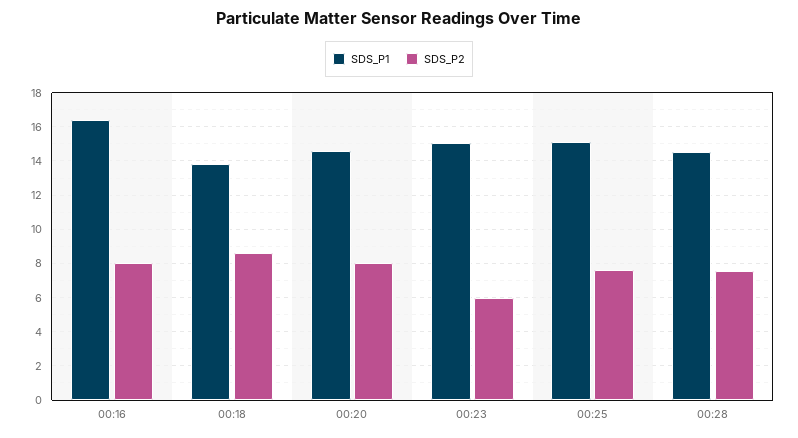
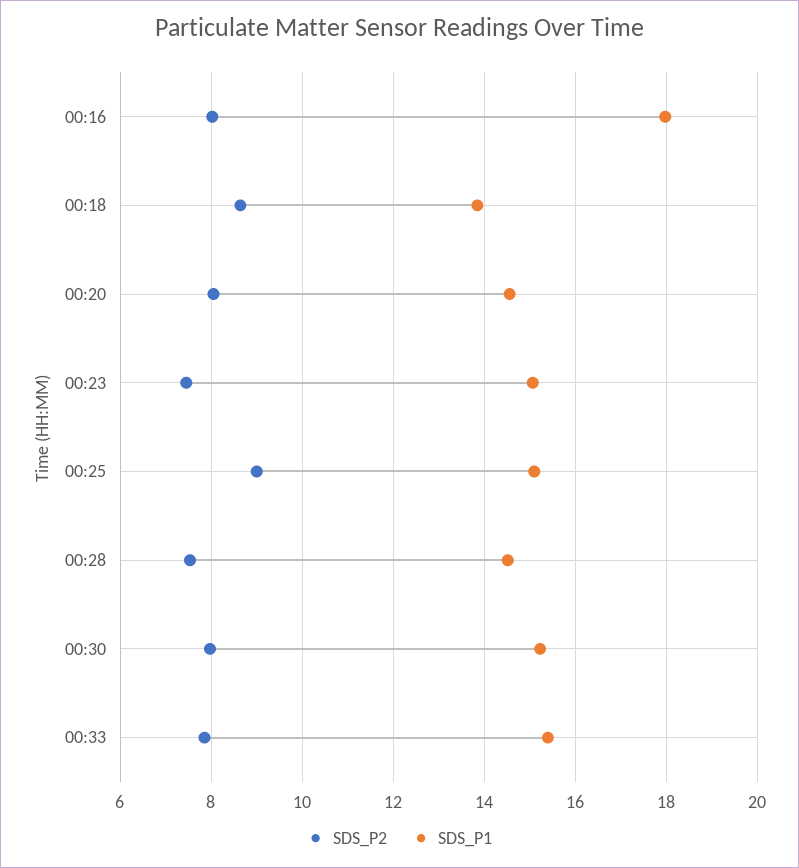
SDS_P1, 00:16: 16.5 -> 18
SDS_P2, 00:23: 6 -> 7.4
SDS_P2, 00:25: 7.5 -> 9
SDS_P2, 00:30: none -> 8
SDS_P1, 00:30: none -> 15.2
SDS_P2, 00:33: none -> 7.8
SDS_P1, 00:33: none -> 15.4

